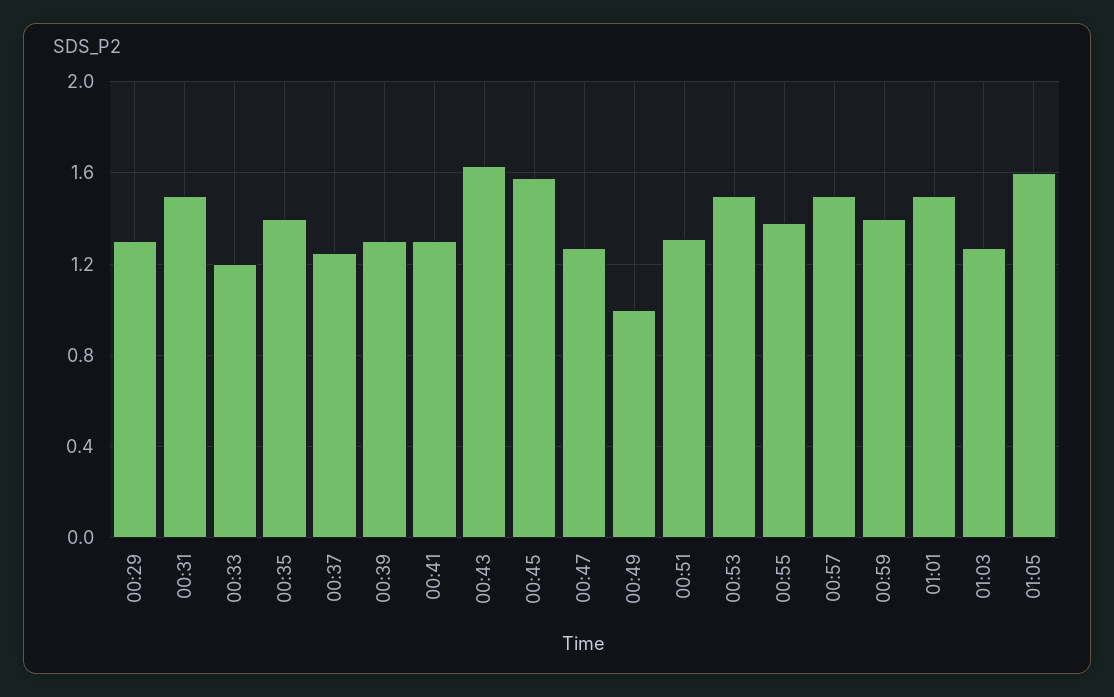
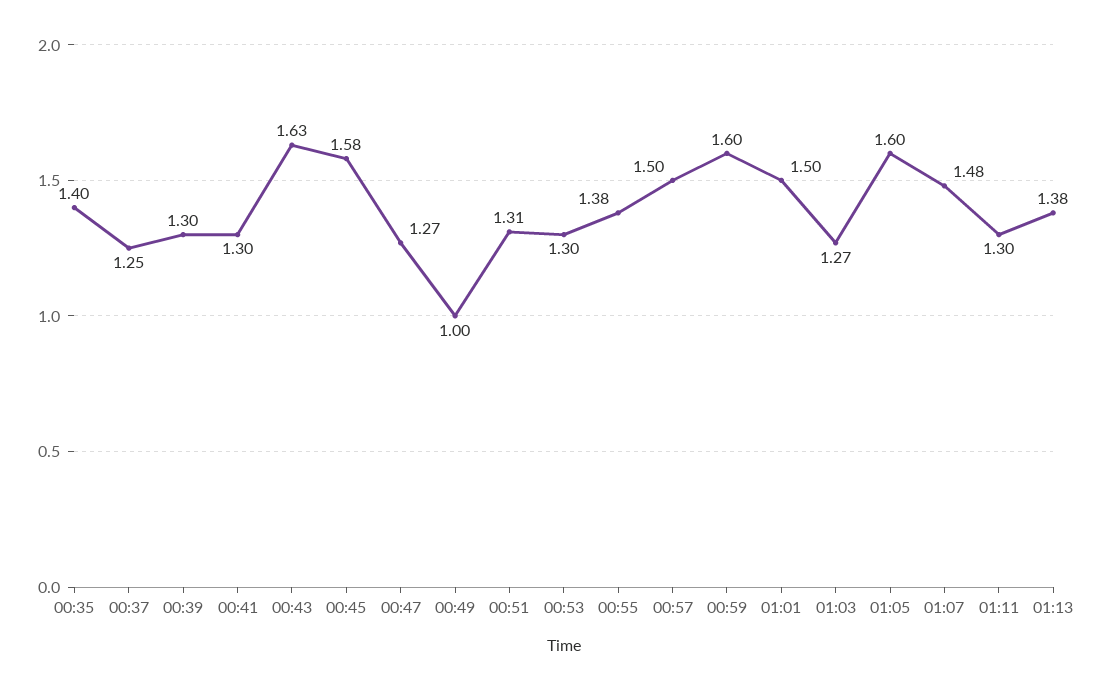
00:29: 1.3 -> none
00:31: 1.5 -> none
00:33: 1.2 -> none
00:53: 1.5 -> 1.3
00:59: 1.4 -> 1.6
01:07: none -> 1.48
01:11: none -> 1.3
01:13: none -> 1.38

